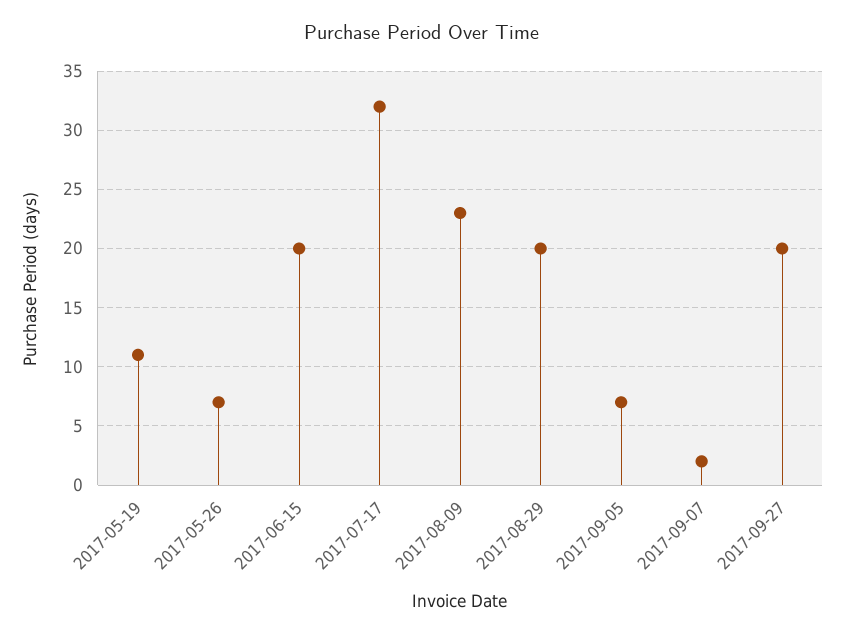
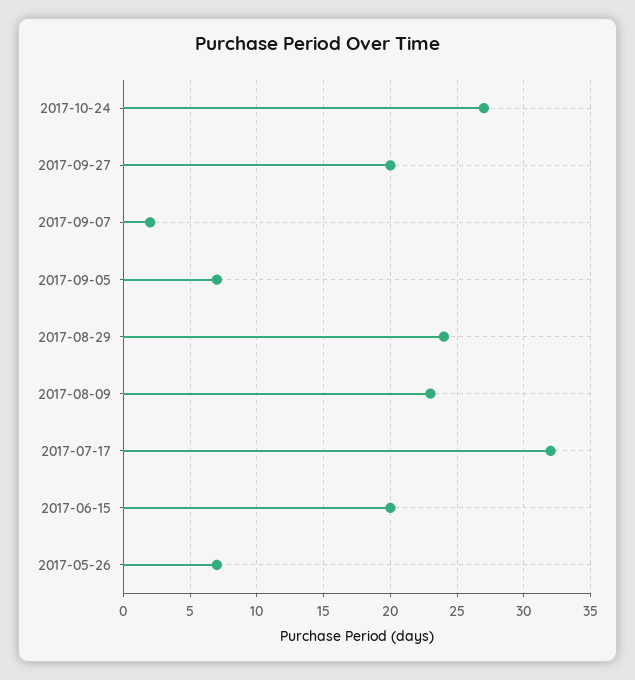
2017-05-19: 11 -> none
2017-08-29: 20 -> 24
2017-10-24: none -> 27

